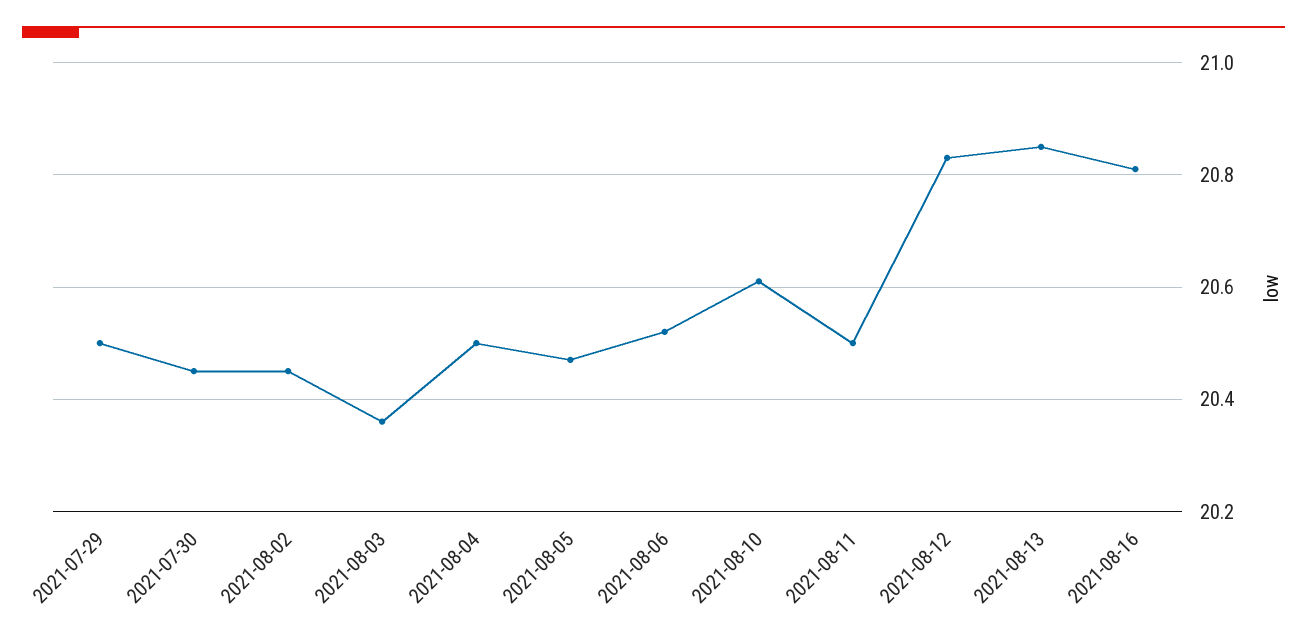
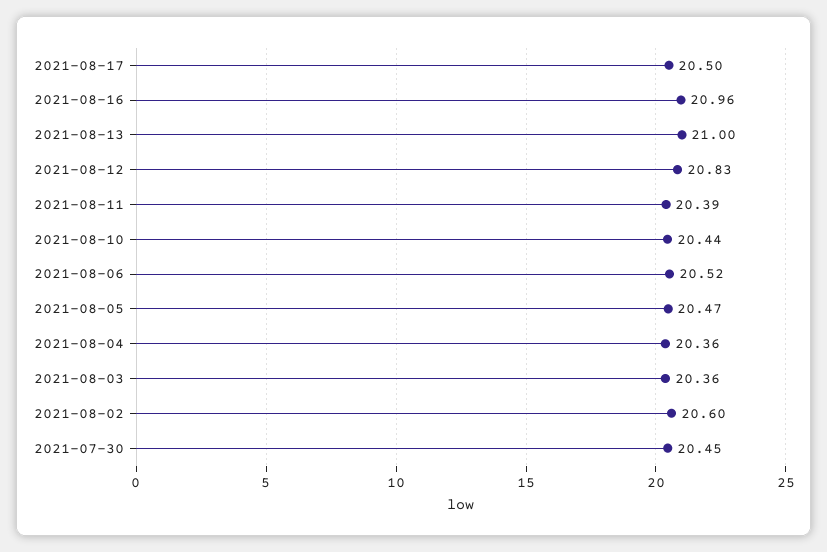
2021-07-29: 20.5 -> none
2021-08-02: 20.45 -> 20.6
2021-08-04: 20.5 -> 20.36
2021-08-10: 20.6 -> 20.44
2021-08-11: 20.5 -> 20.39
2021-08-13: 20.85 -> 21
2021-08-16: 20.8 -> 20.96
2021-08-17: none -> 20.5

